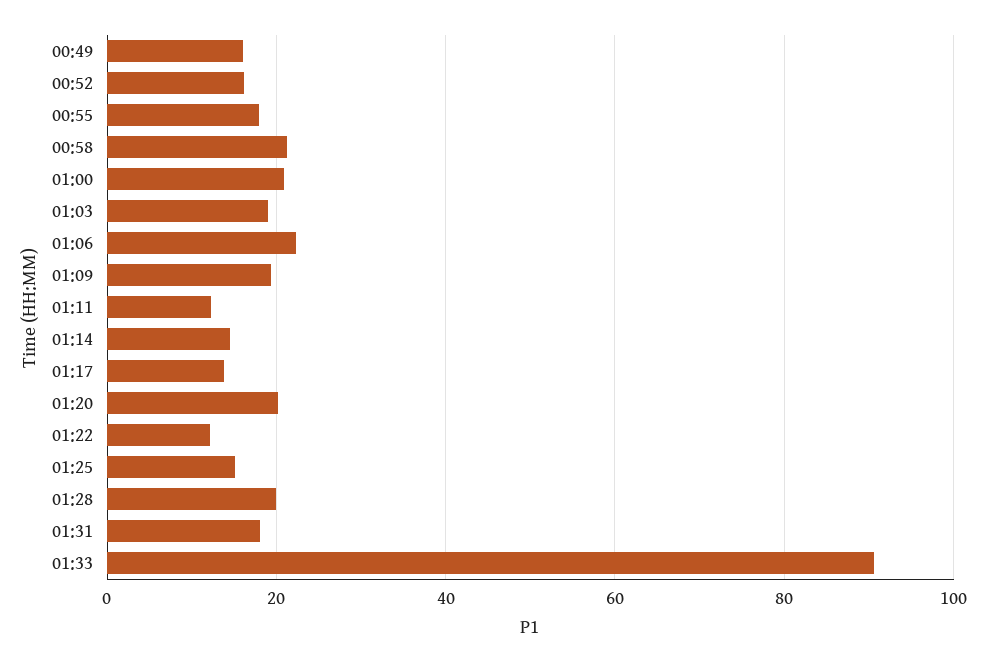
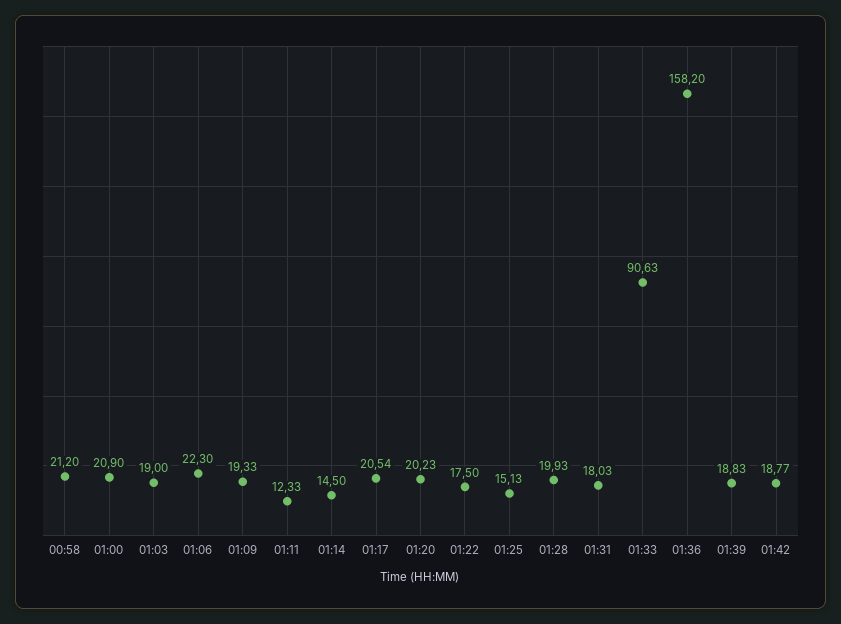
00:49: 16 -> none
00:52: 16 -> none
00:55: 18 -> none
01:17: 14 -> 20.54
01:22: 12 -> 17.5
01:36: none -> 158.2
01:39: none -> 18.83
01:42: none -> 18.77

